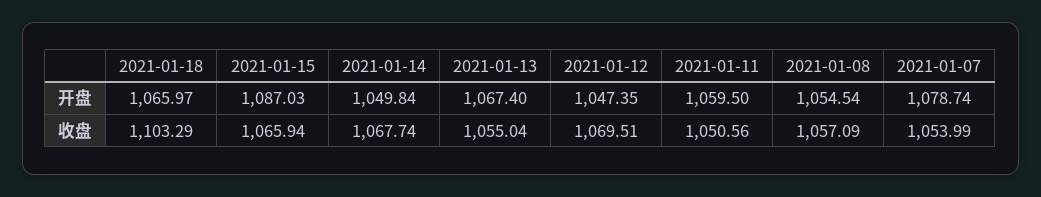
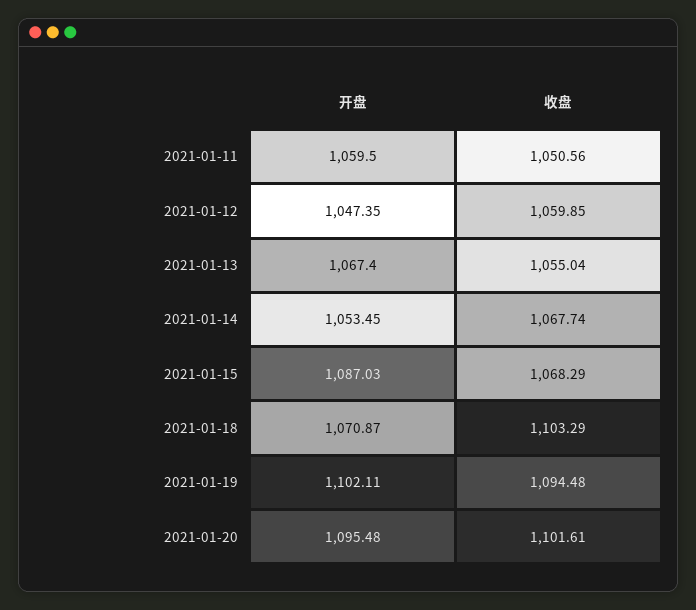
2021-01-18, 开盘: 1065.97 -> 1070.87
2021-01-14, 开盘: 1049.84 -> 1053.45
2021-01-08, 开盘: 1054.54 -> none
2021-01-07, 开盘: 1078.74 -> none
2021-01-15, 收盘: 1065.94 -> 1068.29
2021-01-12, 收盘: 1069.51 -> 1059.85
2021-01-08, 收盘: 1057.09 -> none
2021-01-07, 收盘: 1053.99 -> none
2021-01-19, 开盘: none -> 1102.11
2021-01-19, 收盘: none -> 1094.48
2021-01-20, 开盘: none -> 1095.48
2021-01-20, 收盘: none -> 1101.61

